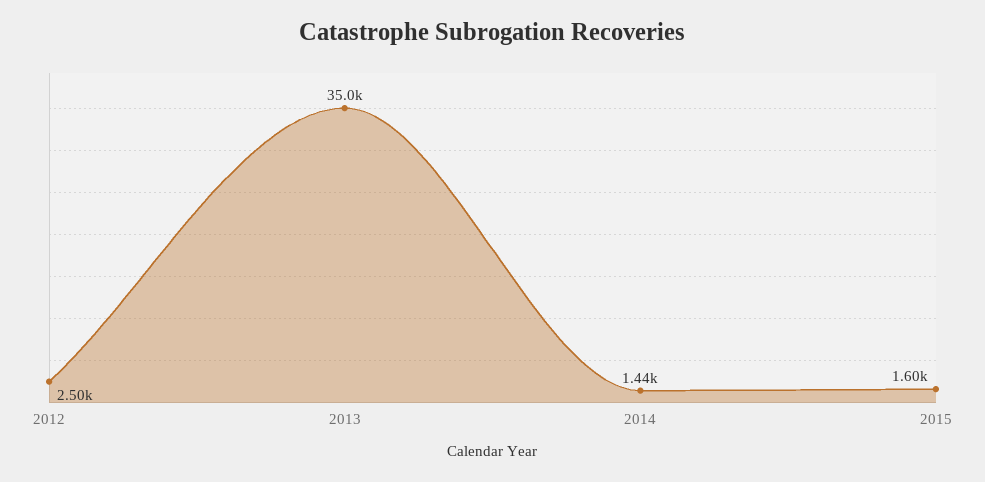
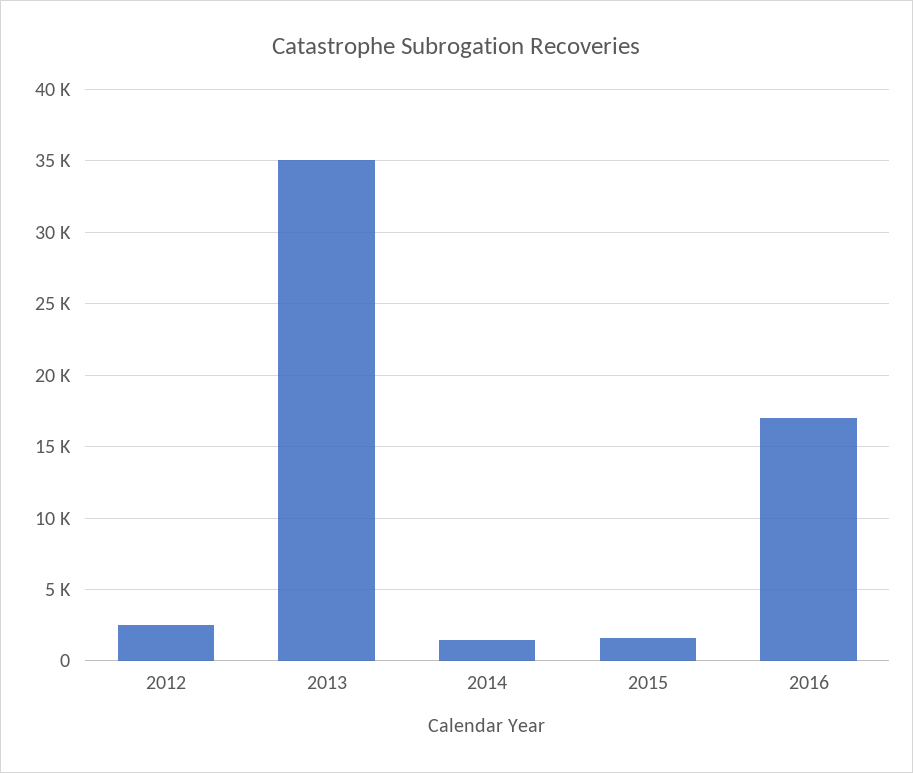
2016: none -> 17000

